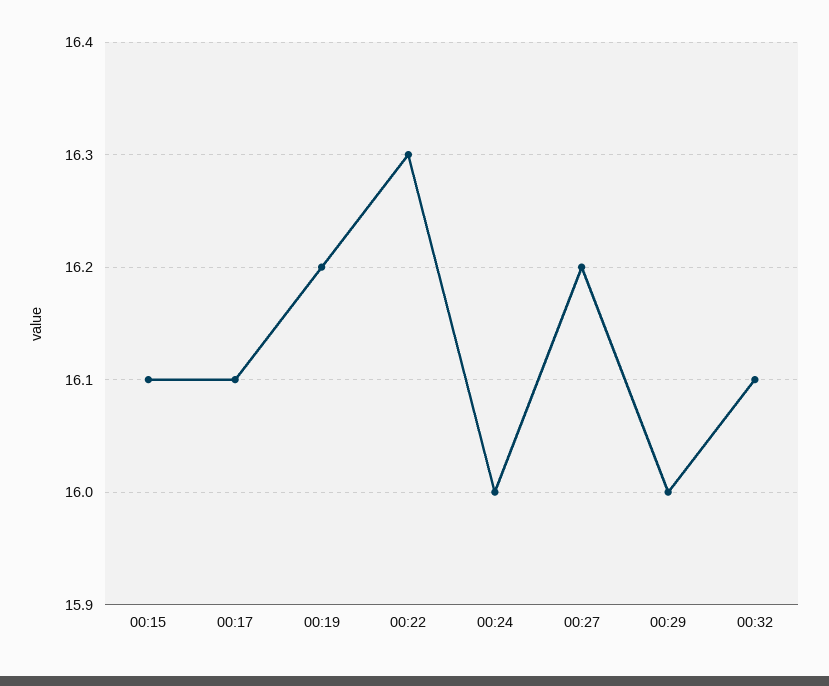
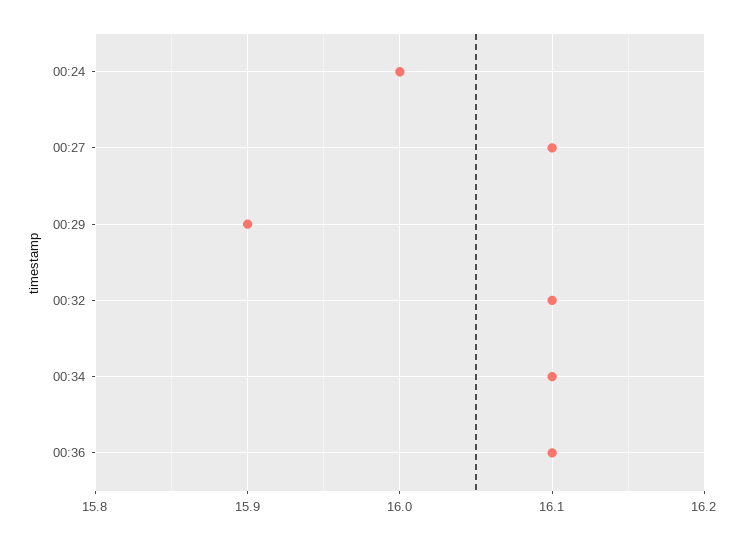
00:15: 16.1 -> none
00:17: 16.1 -> none
00:19: 16.2 -> none
00:22: 16.3 -> none
00:27: 16.2 -> 16.1
00:29: 16 -> 15.9
00:34: none -> 16.1
00:36: none -> 16.1

